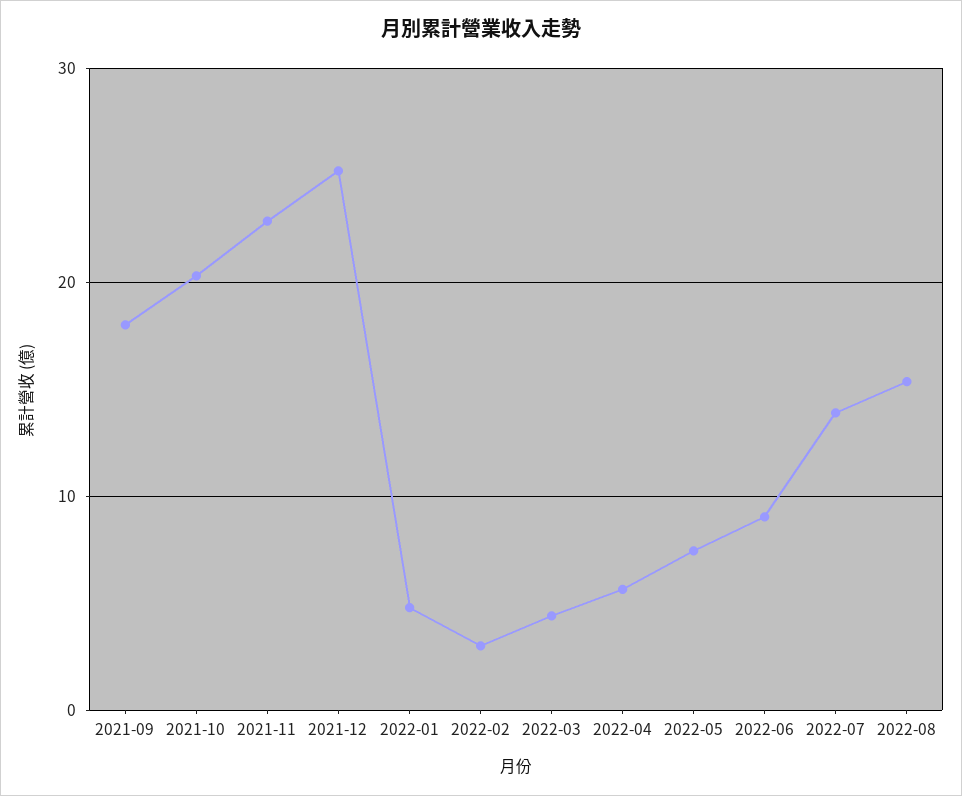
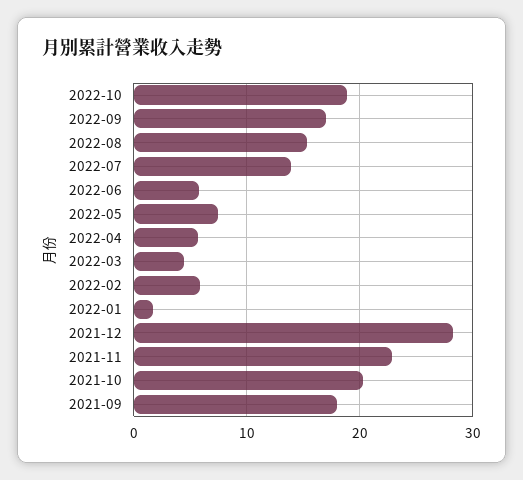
2021-12: 25 -> 28
2022-01: 5 -> 2
2022-02: 3 -> 6
2022-06: 9 -> 6
2022-10: none -> 19
2022-09: none -> 17

